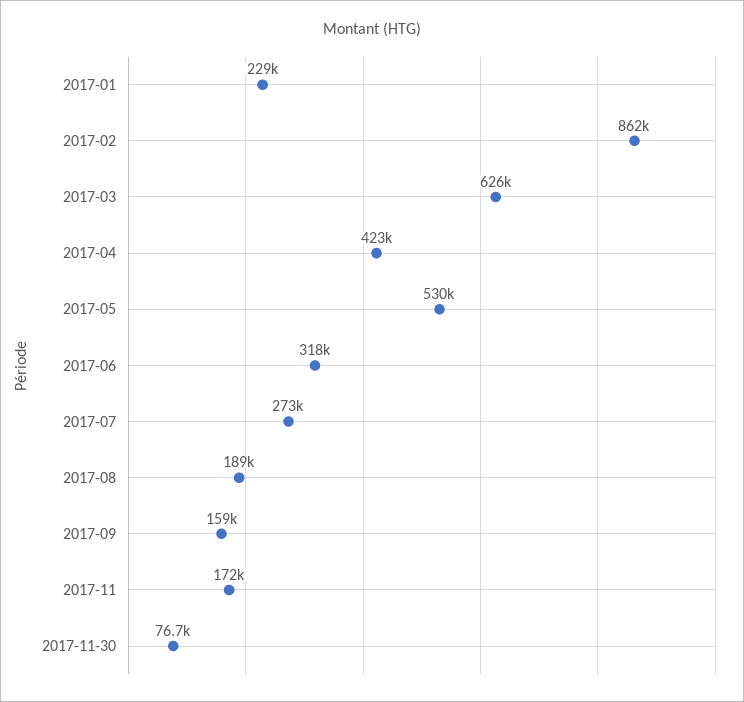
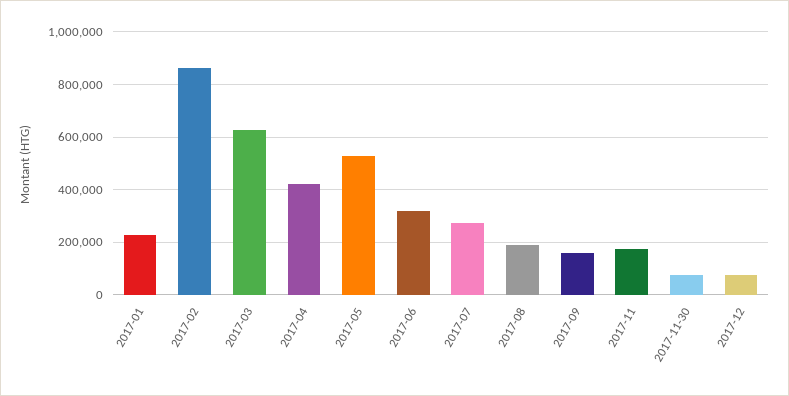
2017-12: none -> 75000

